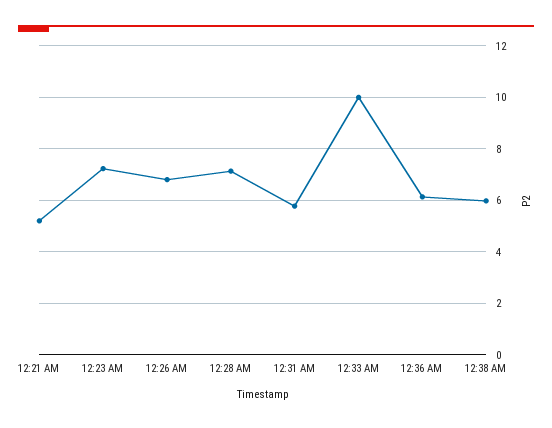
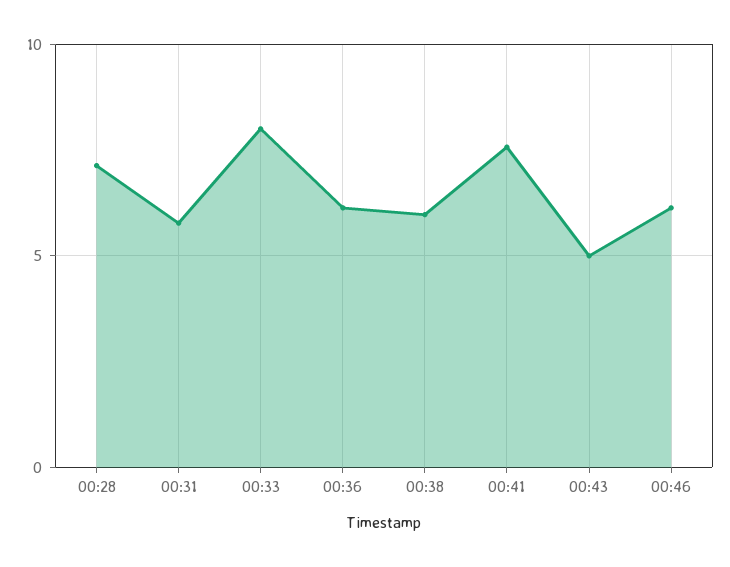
12:21 AM: 5.25 -> none
12:23 AM: 7.25 -> none
12:26 AM: 6.75 -> none
12:33 AM: 10 -> 8
00:41: none -> 7.5
00:43: none -> 5
00:46: none -> 6

